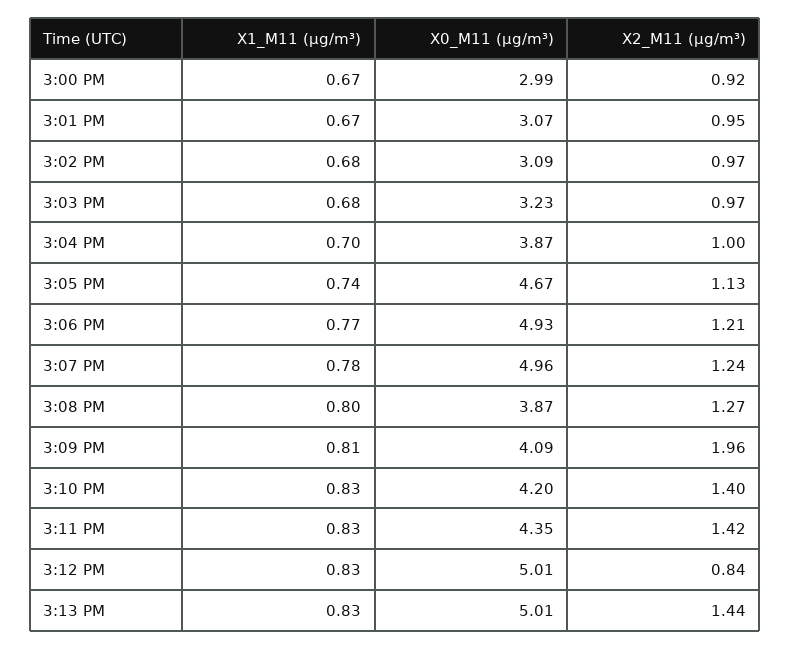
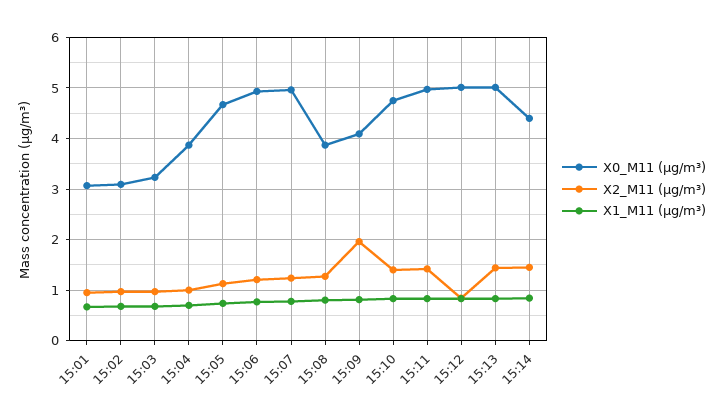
X1_M11 (μg/m³), 3:00 PM: 0.67 -> none
X0_M11 (μg/m³), 3:00 PM: 2.99 -> none
X2_M11 (μg/m³), 3:00 PM: 0.92 -> none
X0_M11 (μg/m³), 3:10 PM: 4.2 -> 4.8
X0_M11 (μg/m³), 3:11 PM: 4.35 -> 5
X0_M11 (μg/m³), 15:14: none -> 4.4
X2_M11 (μg/m³), 15:14: none -> 1.4
X1_M11 (μg/m³), 15:14: none -> 0.8

